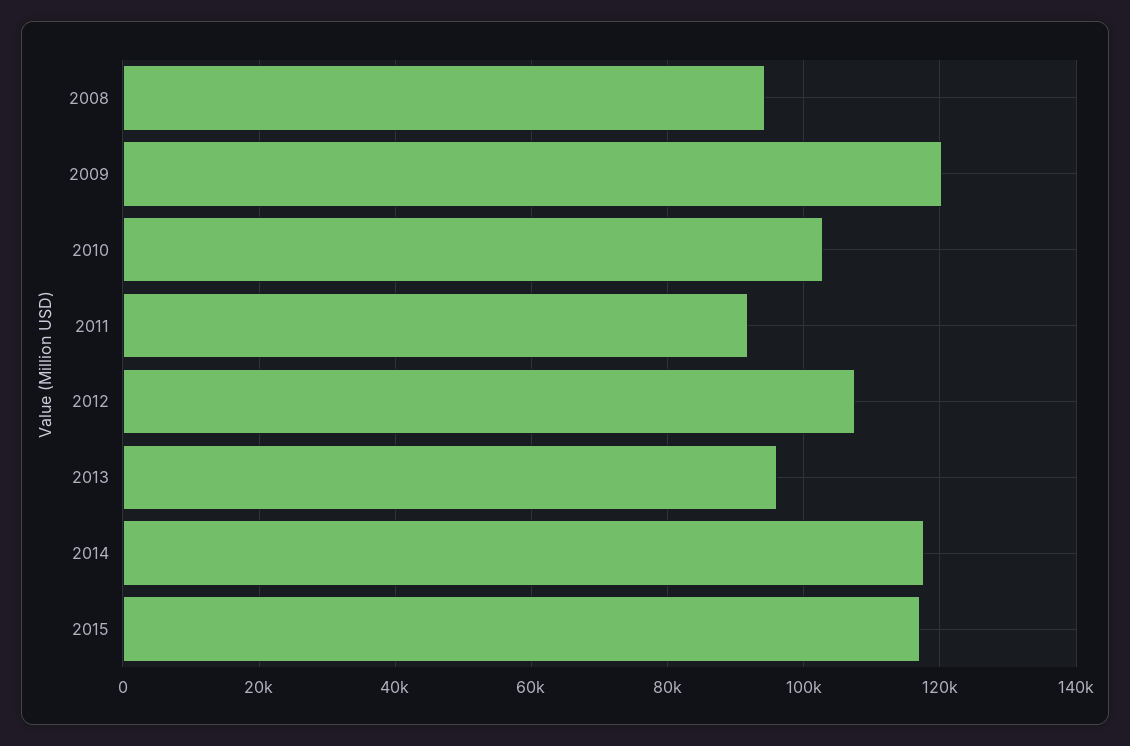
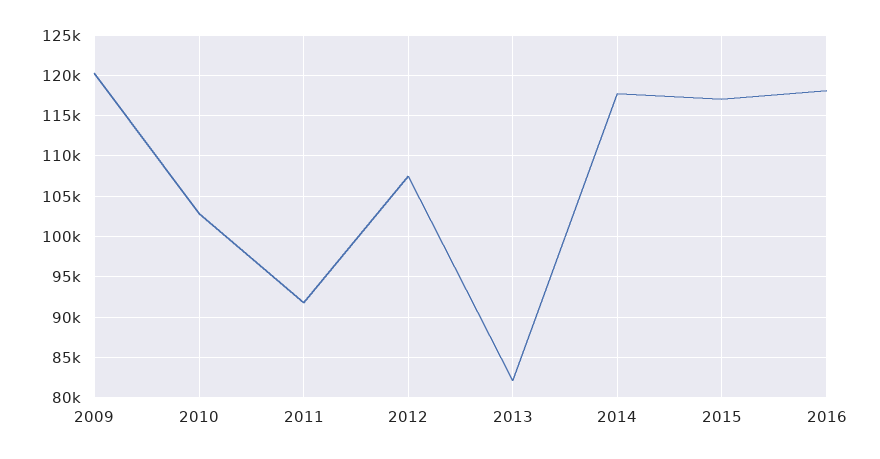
2008: 94000 -> none
2013: 96000 -> 82000
2016: none -> 118000

